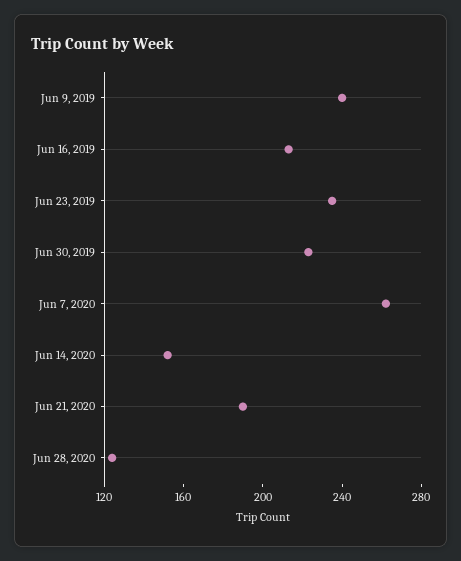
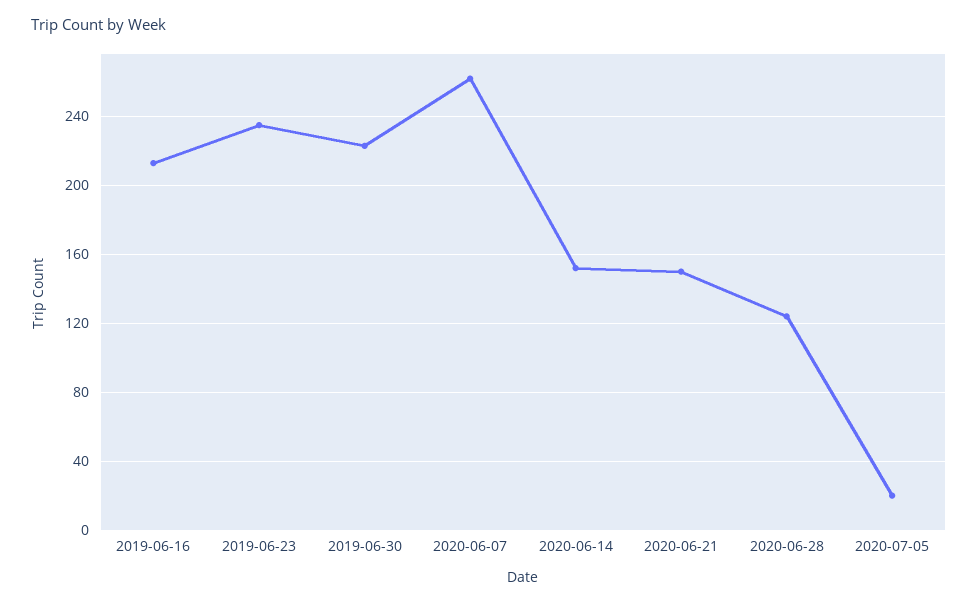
Jun 9, 2019: 240 -> none
Jun 21, 2020: 190 -> 150
2020-07-05: none -> 20

